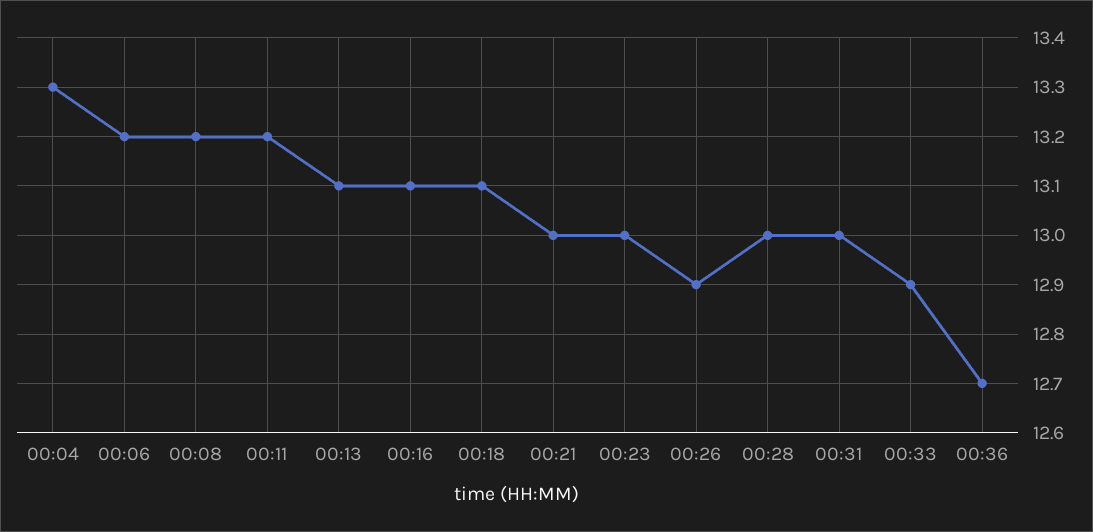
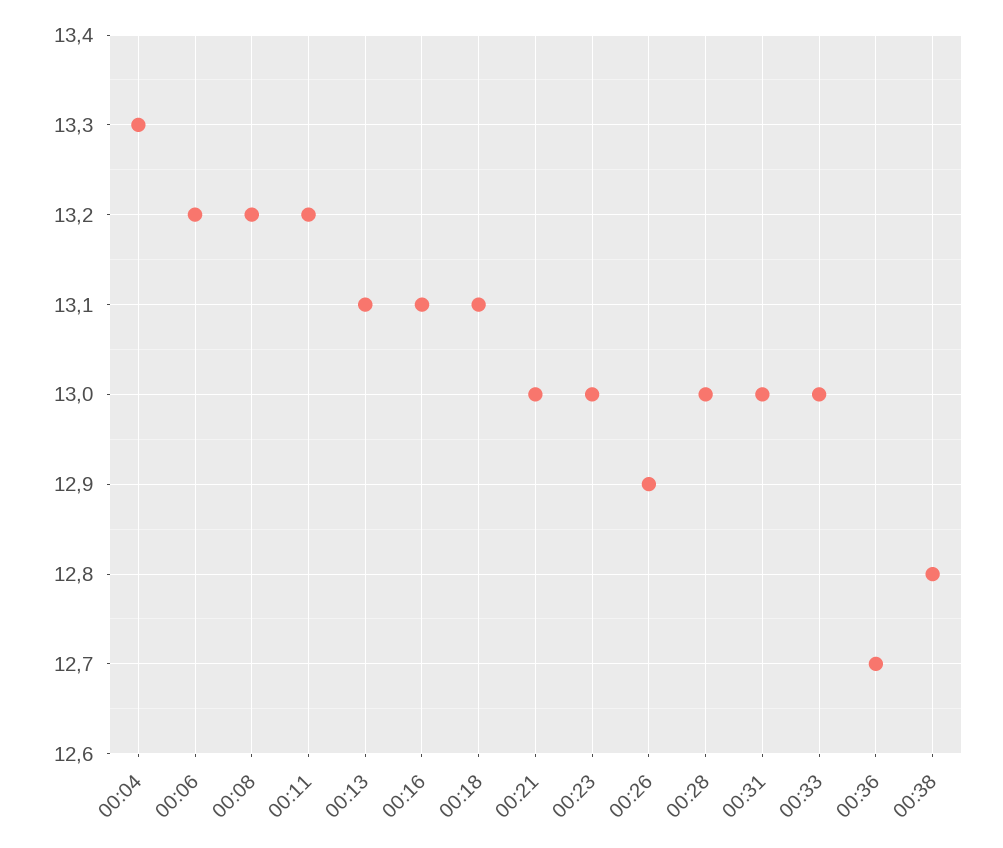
00:33: 12.9 -> 13
00:38: none -> 12.8

